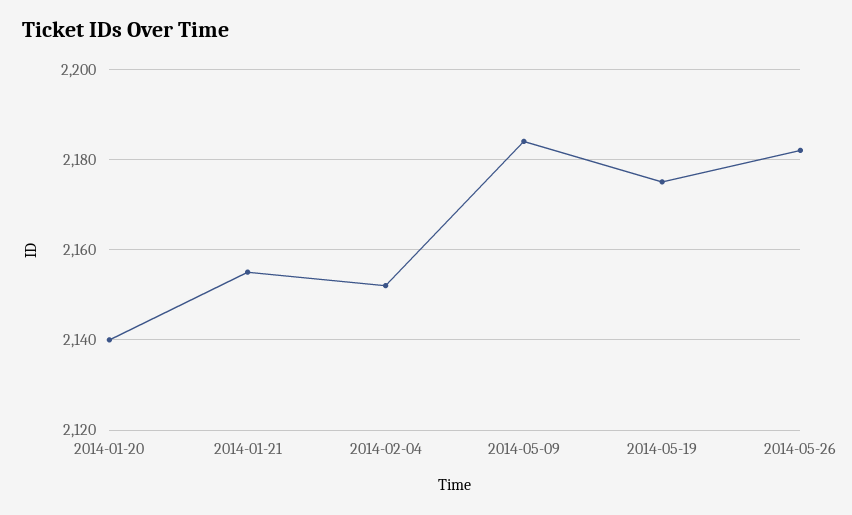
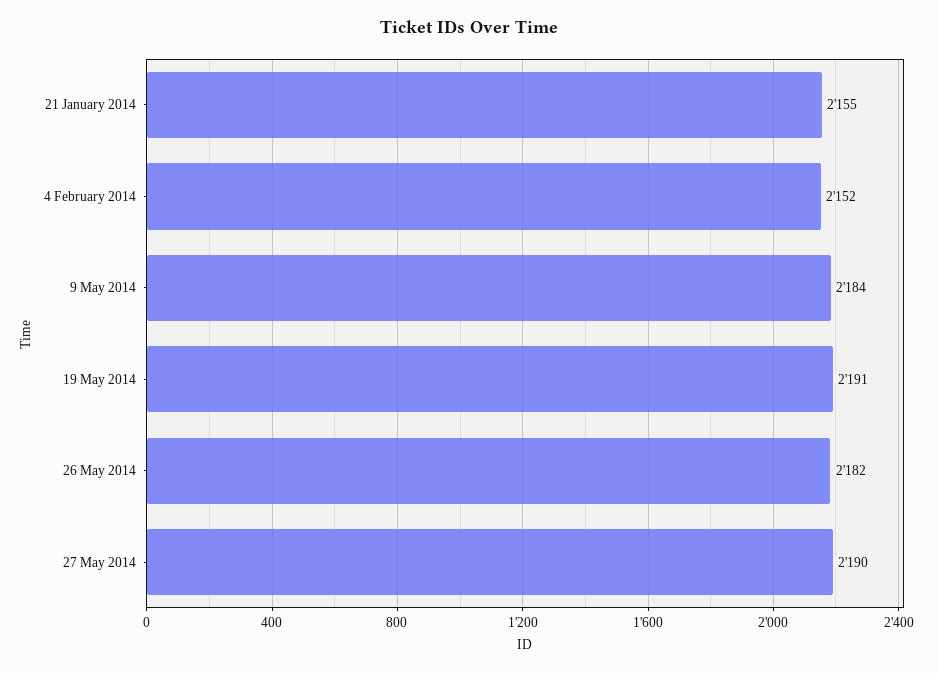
2014-01-20: 2140 -> none
2014-05-19: 2175 -> 2191
27 May 2014: none -> 2190

